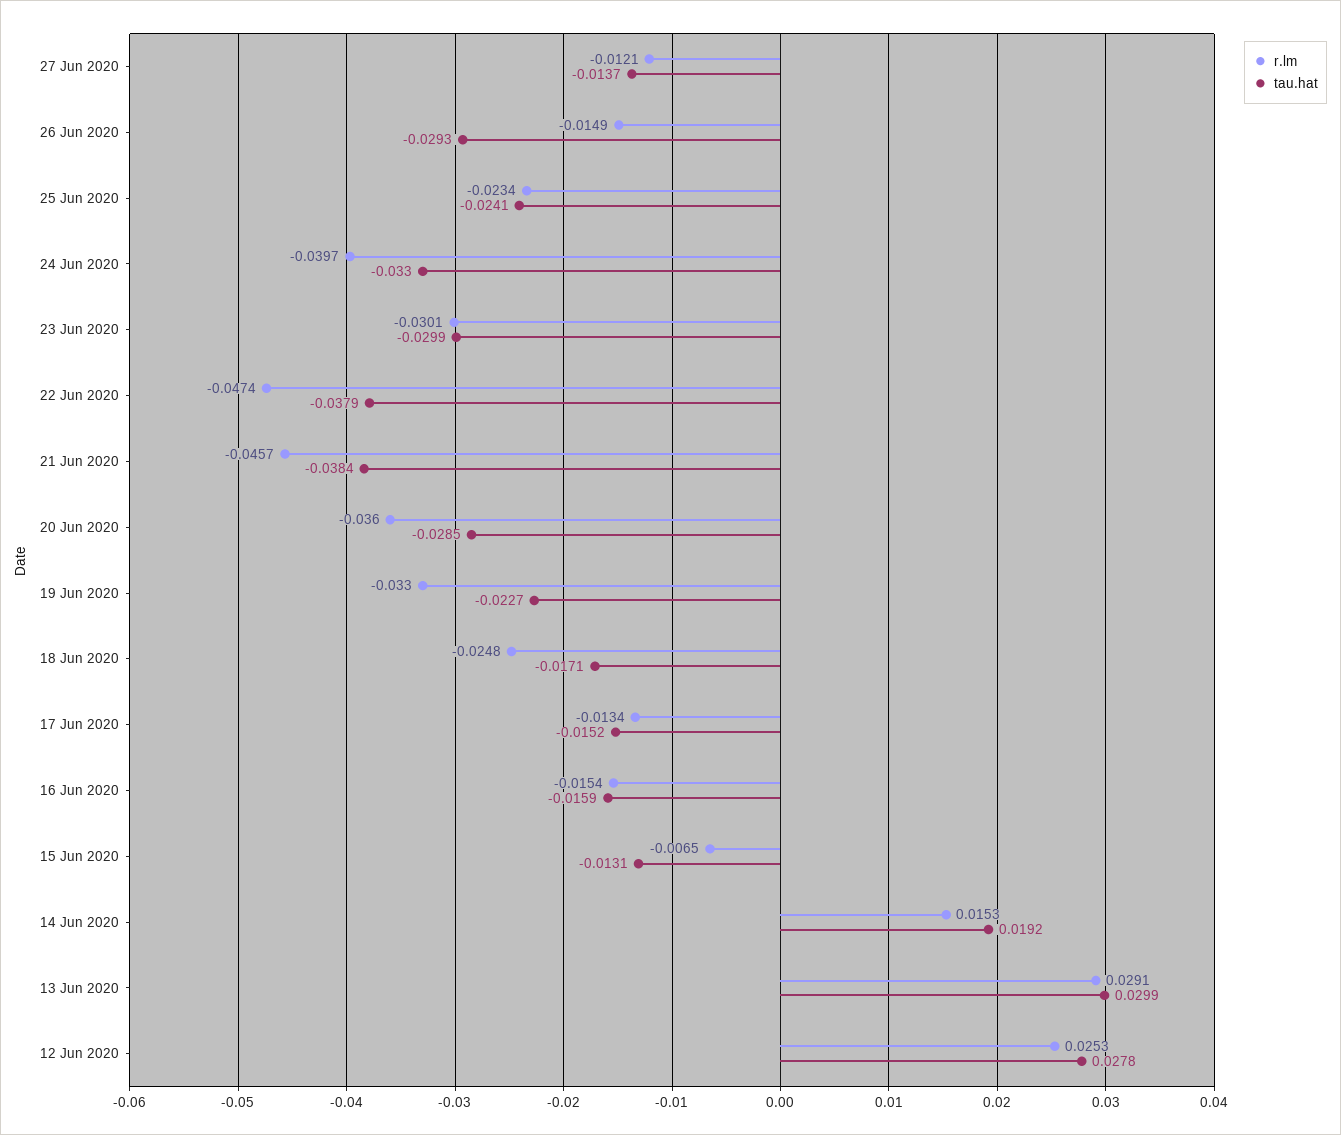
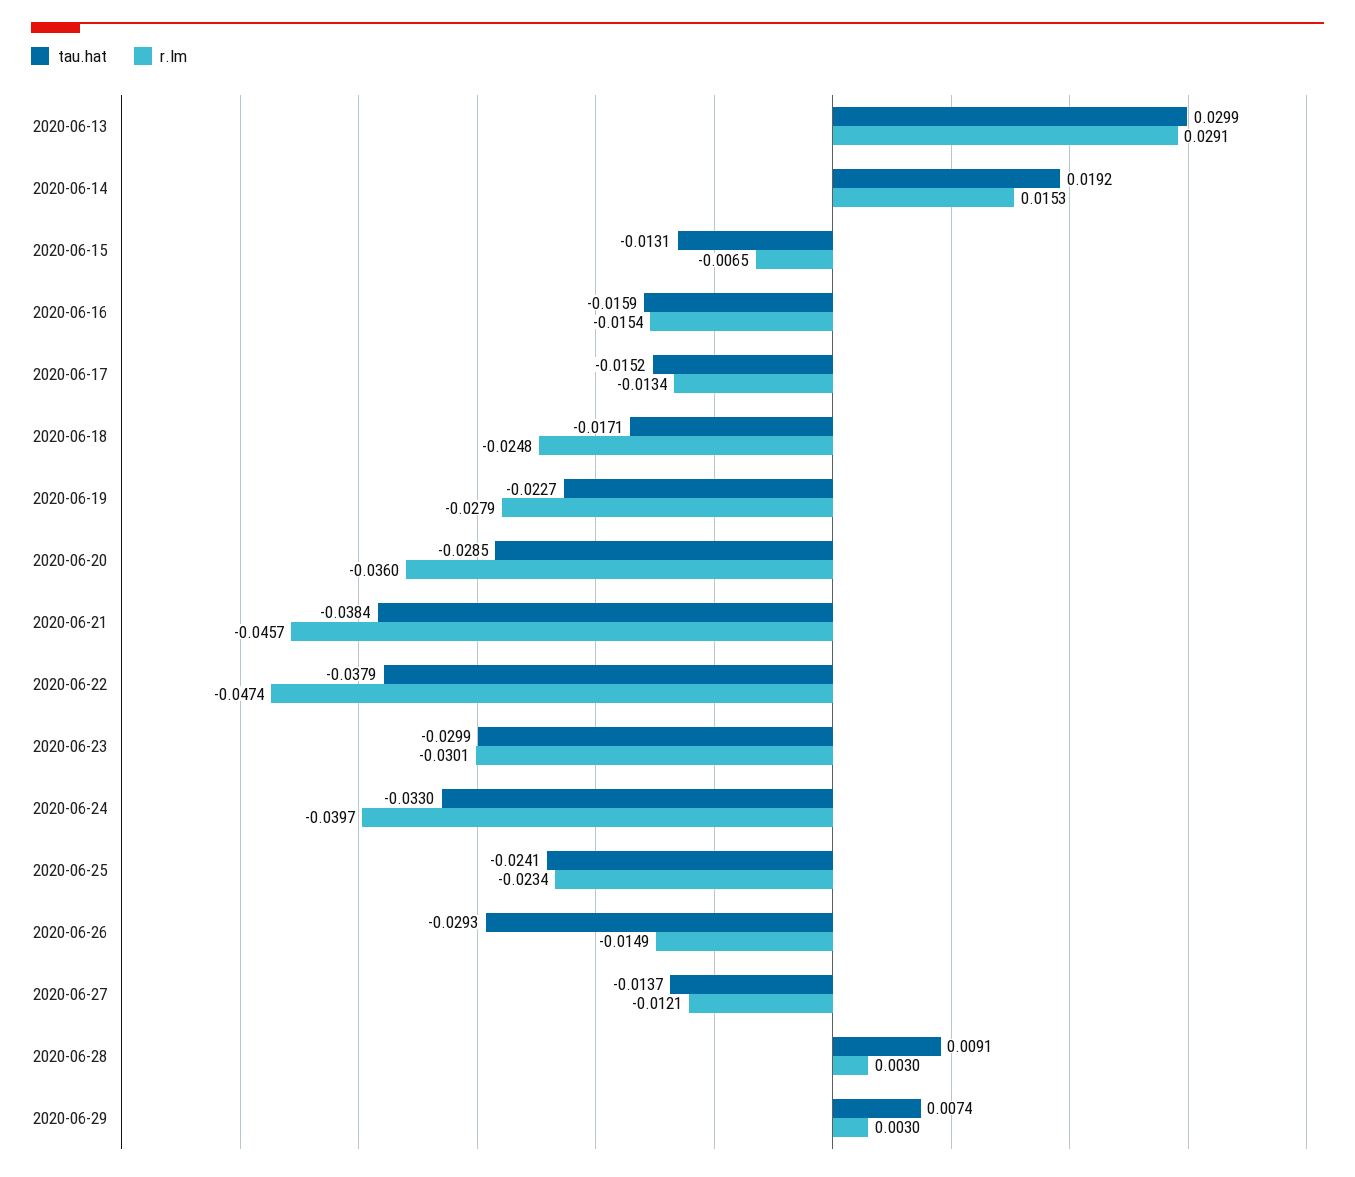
r.lm, 19 Jun 2020: -0.033 -> -0.0279
r.lm, 12 Jun 2020: 0.0253 -> none
tau.hat, 12 Jun 2020: 0.0278 -> none
tau.hat, 2020-06-28: none -> 0.0091
r.lm, 2020-06-28: none -> 0.003
tau.hat, 2020-06-29: none -> 0.0074
r.lm, 2020-06-29: none -> 0.003

